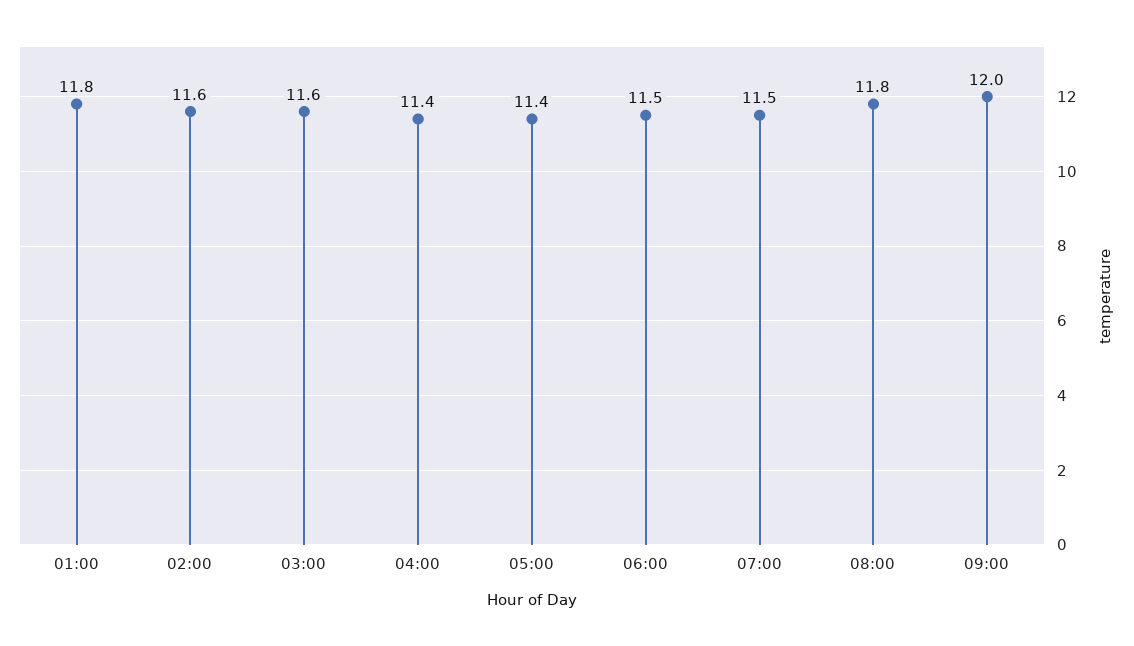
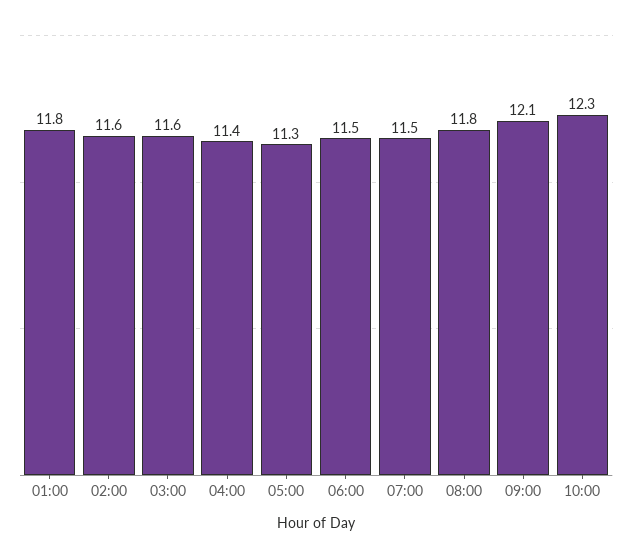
05:00: 11.4 -> 11.3
09:00: 12 -> 12.1
10:00: none -> 12.3

